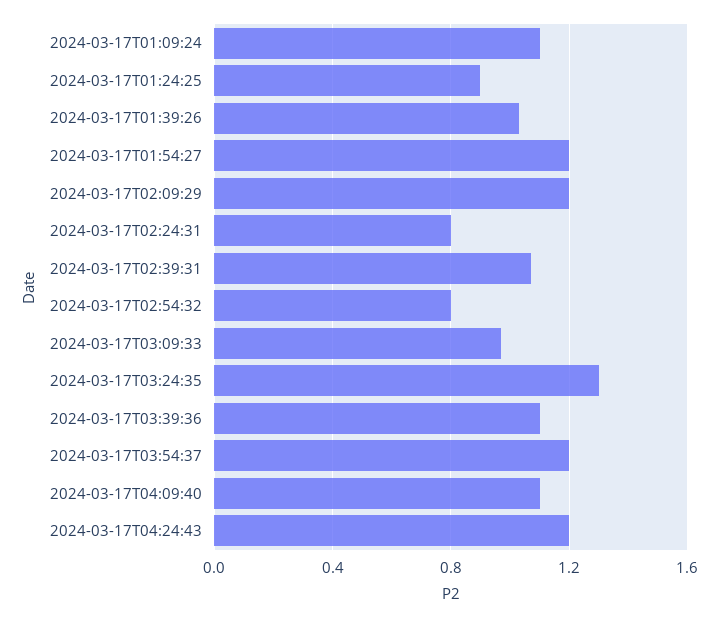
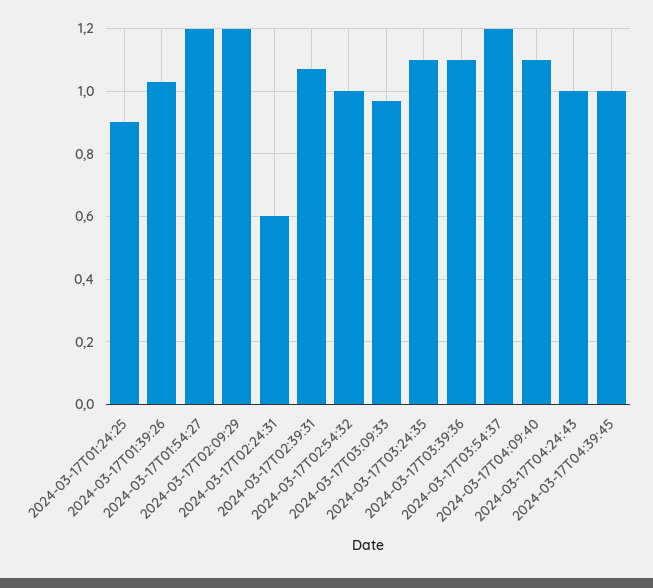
2024-03-17T01:09:24: 1.1 -> none
2024-03-17T02:24:31: 0.8 -> 0.6
2024-03-17T02:54:32: 0.8 -> 1
2024-03-17T03:24:35: 1.3 -> 1.1
2024-03-17T04:24:43: 1.2 -> 1
2024-03-17T04:39:45: none -> 1

